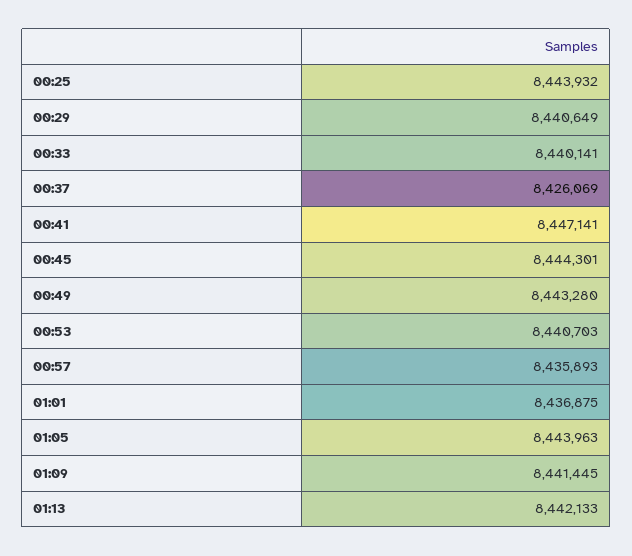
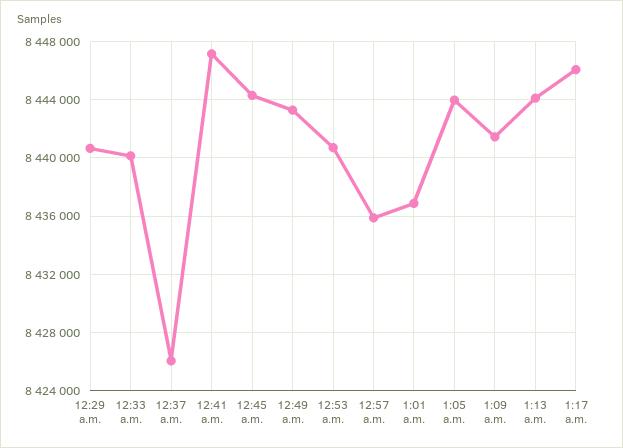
00:25: 8443932 -> none
01:13: 8442133 -> 8444000
1:17 a.m.: none -> 8446000

